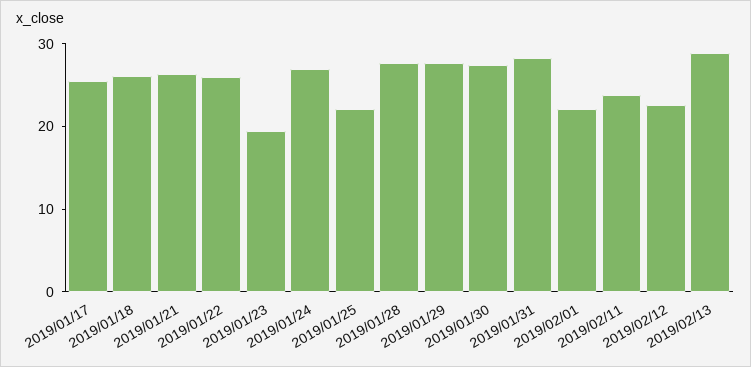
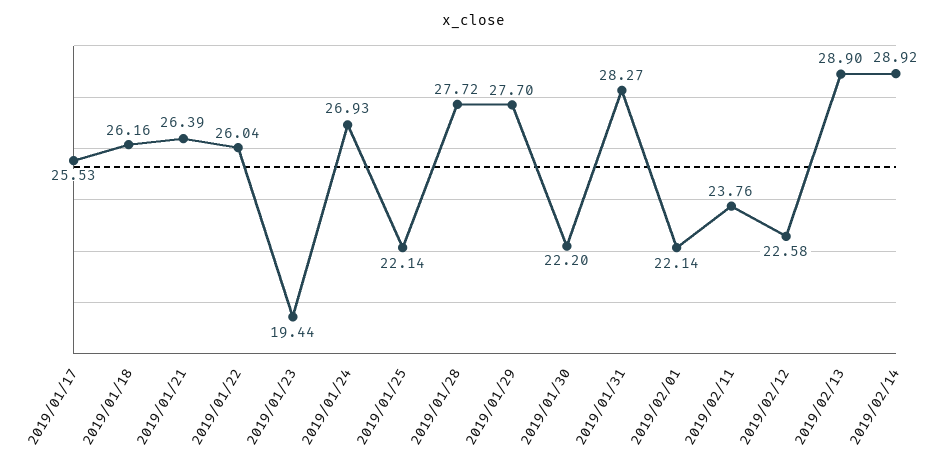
2019/01/30: 28 -> 22.2
2019/02/14: none -> 28.92

